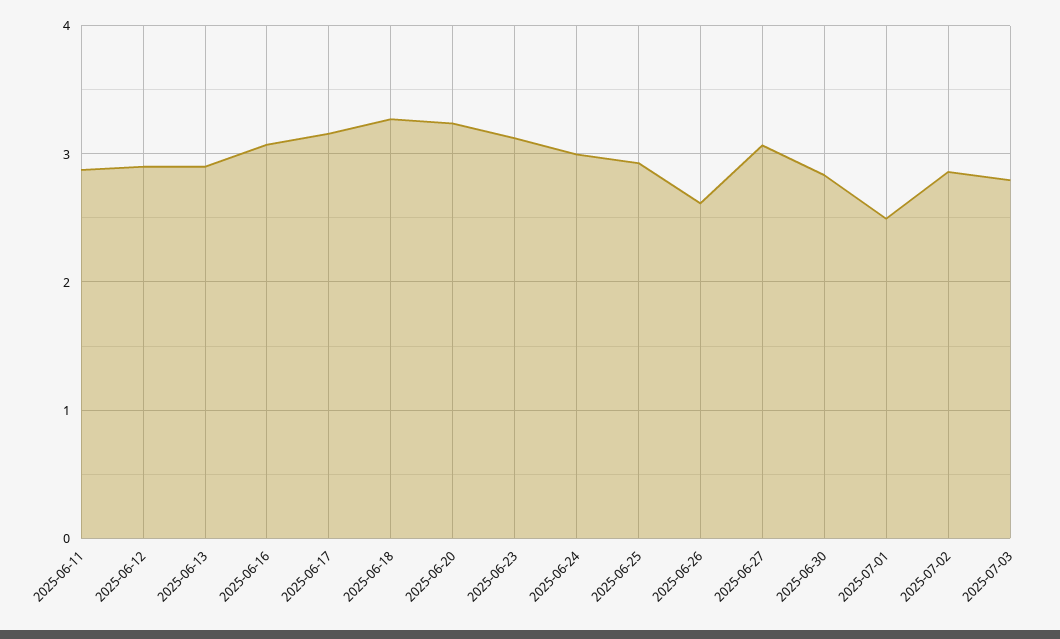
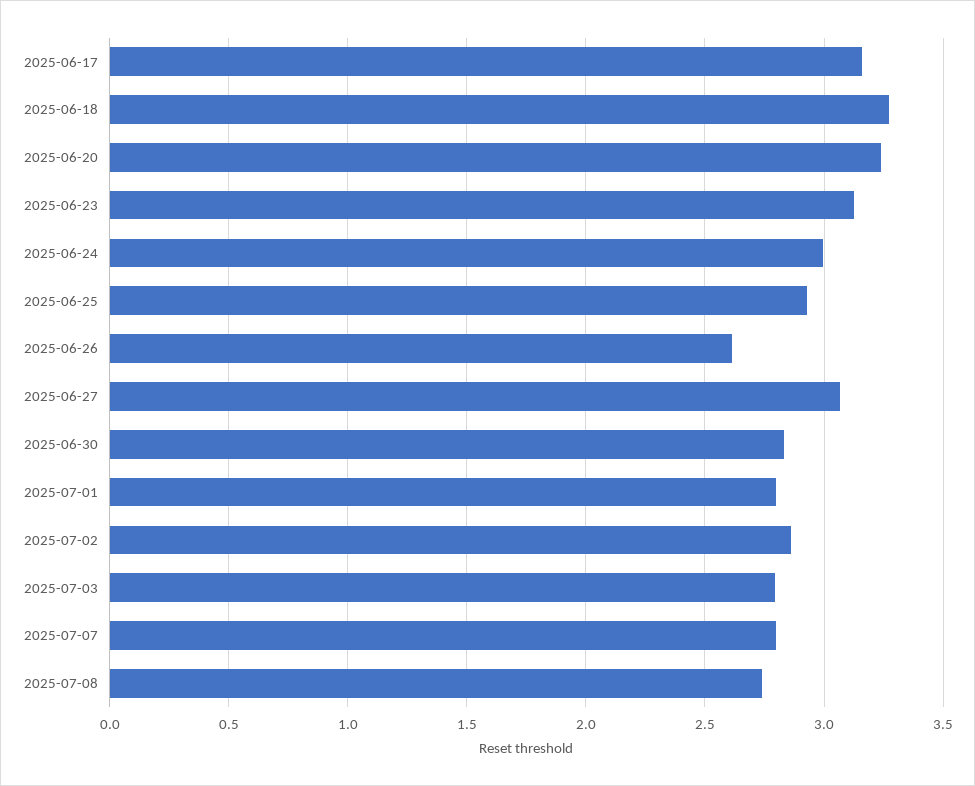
2025-06-11: 2.9 -> none
2025-06-12: 2.9 -> none
2025-06-13: 2.9 -> none
2025-06-16: 3.1 -> none
2025-07-01: 2.5 -> 2.8
2025-07-07: none -> 2.8
2025-07-08: none -> 2.75

